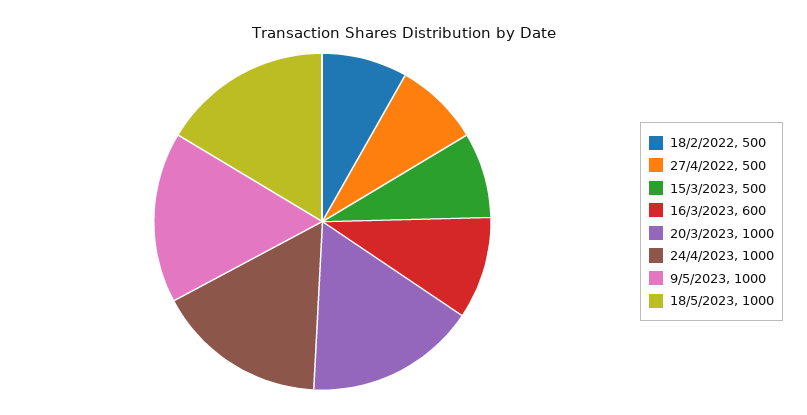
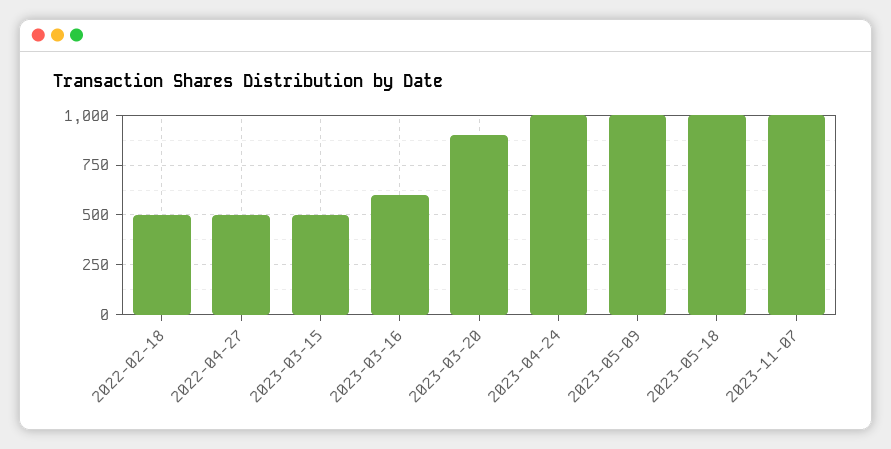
20/3/2023: 1000 -> 900
2023-11-07: none -> 1000

